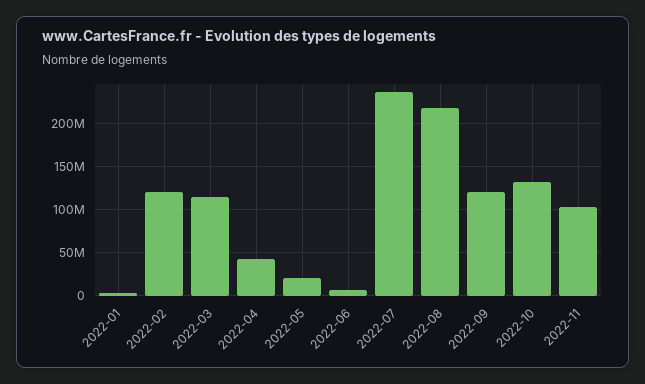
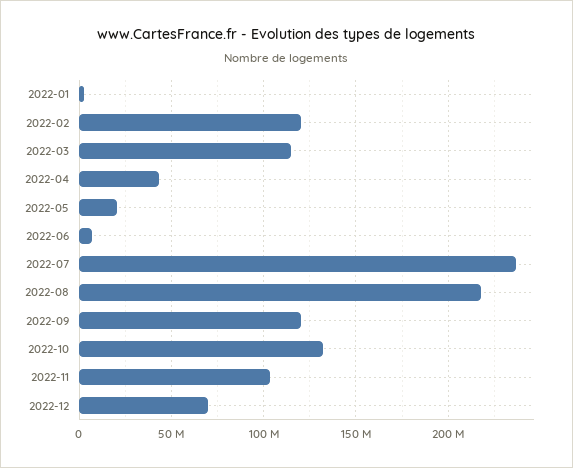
2022-12: none -> 70000000

